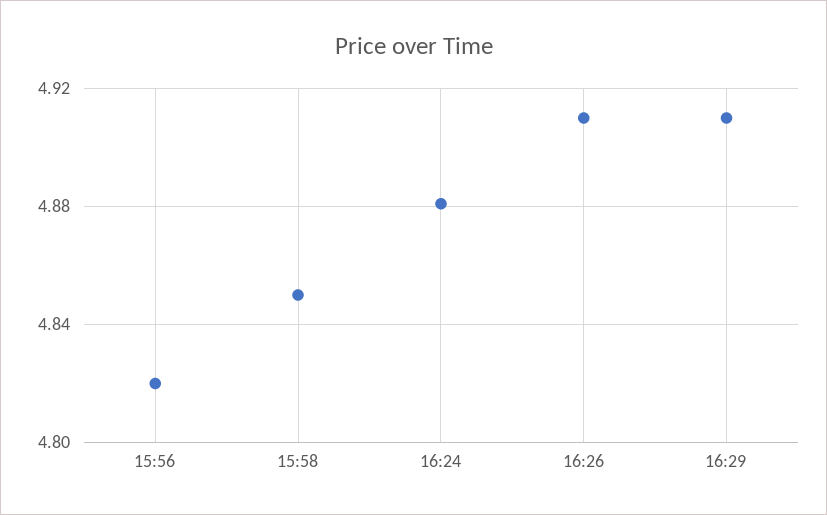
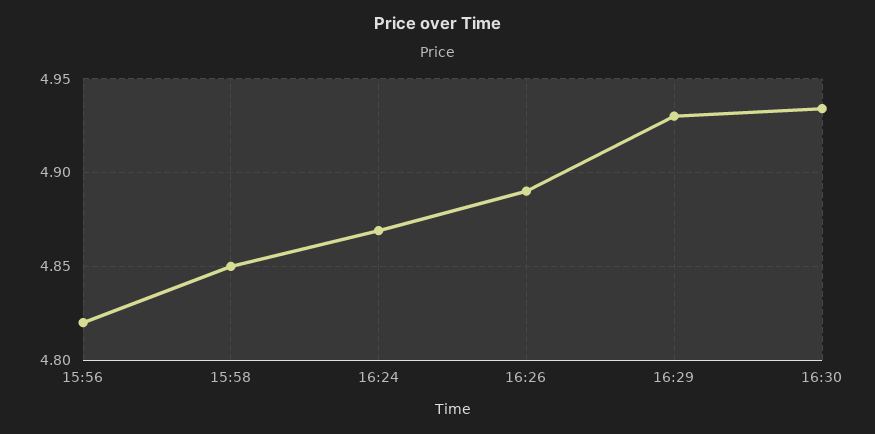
16:24: 4.88 -> 4.87
16:26: 4.91 -> 4.89
16:29: 4.91 -> 4.93
16:30: none -> 4.935

